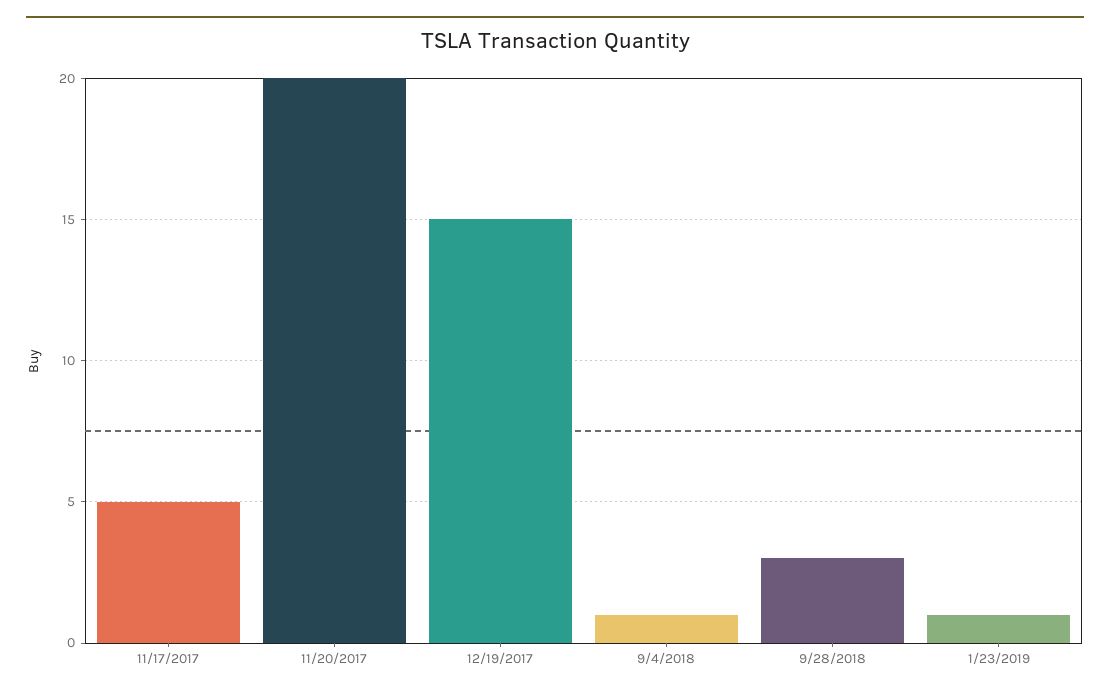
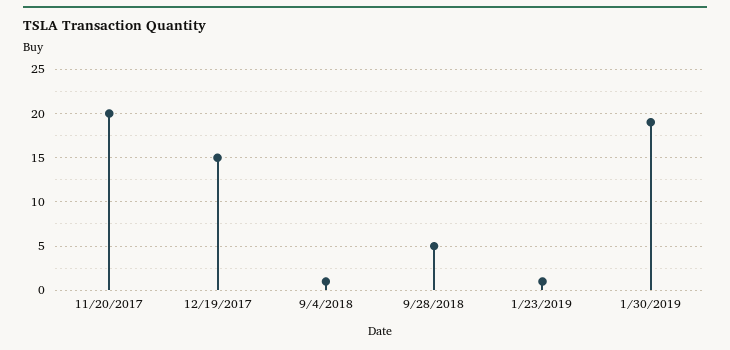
11/17/2017: 5 -> none
9/28/2018: 3 -> 5
1/30/2019: none -> 19

